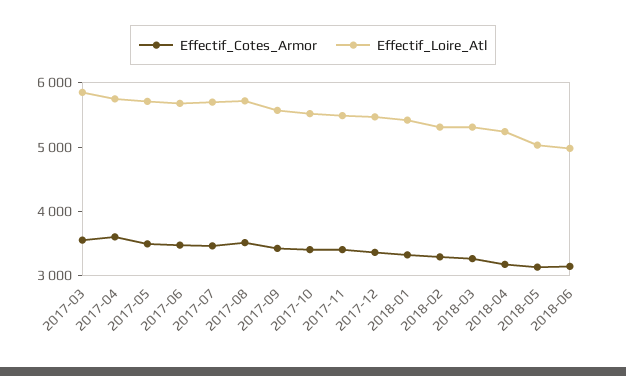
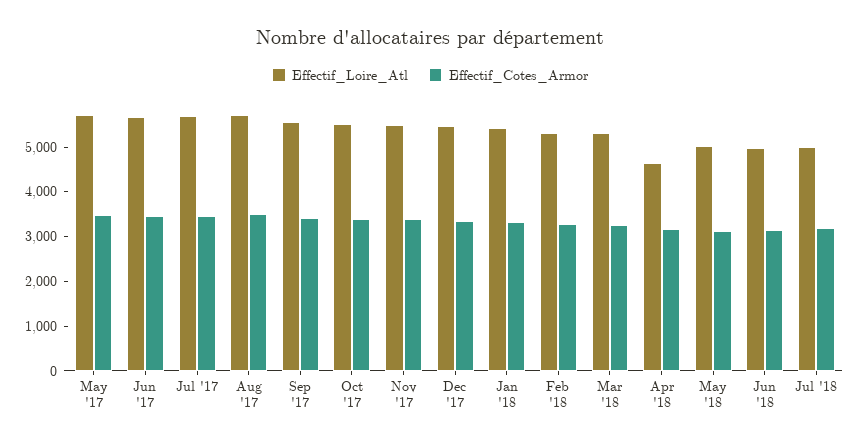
Effectif_Cotes_Armor, 2017-03: 3600 -> none
Effectif_Loire_Atl, 2017-03: 5800 -> none
Effectif_Cotes_Armor, 2017-04: 3600 -> none
Effectif_Loire_Atl, 2017-04: 5800 -> none
Effectif_Loire_Atl, 2018-04: 5200 -> 4600
Effectif_Loire_Atl, Jul '18: none -> 5000
Effectif_Cotes_Armor, Jul '18: none -> 3200

